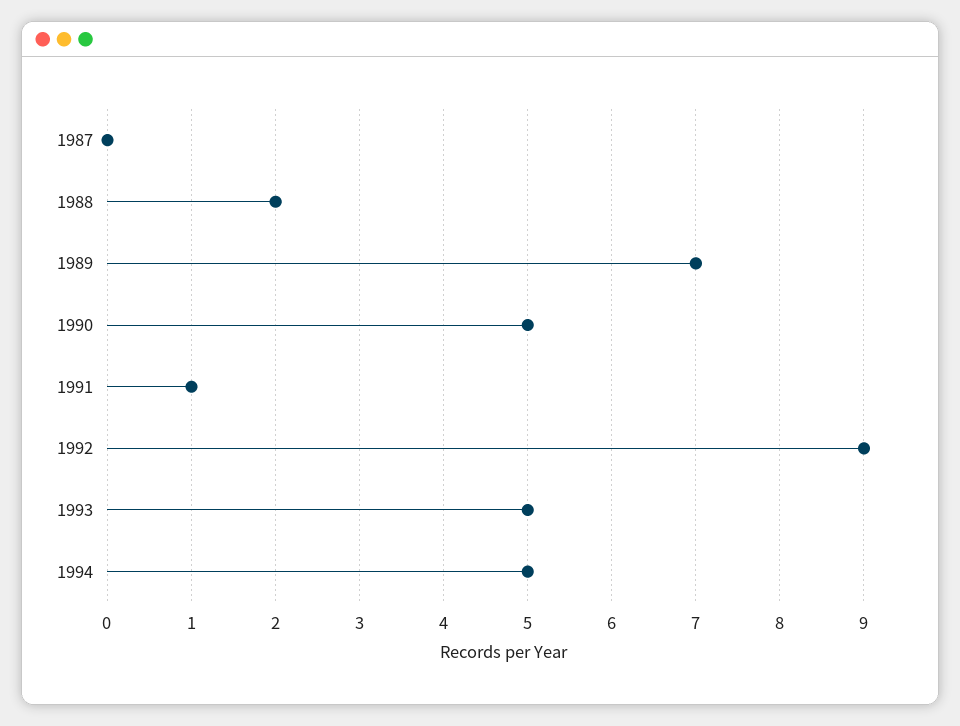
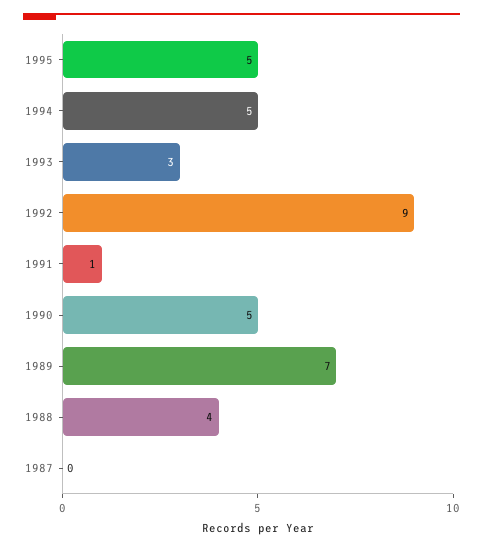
1988: 2 -> 4
1993: 5 -> 3
1995: none -> 5

